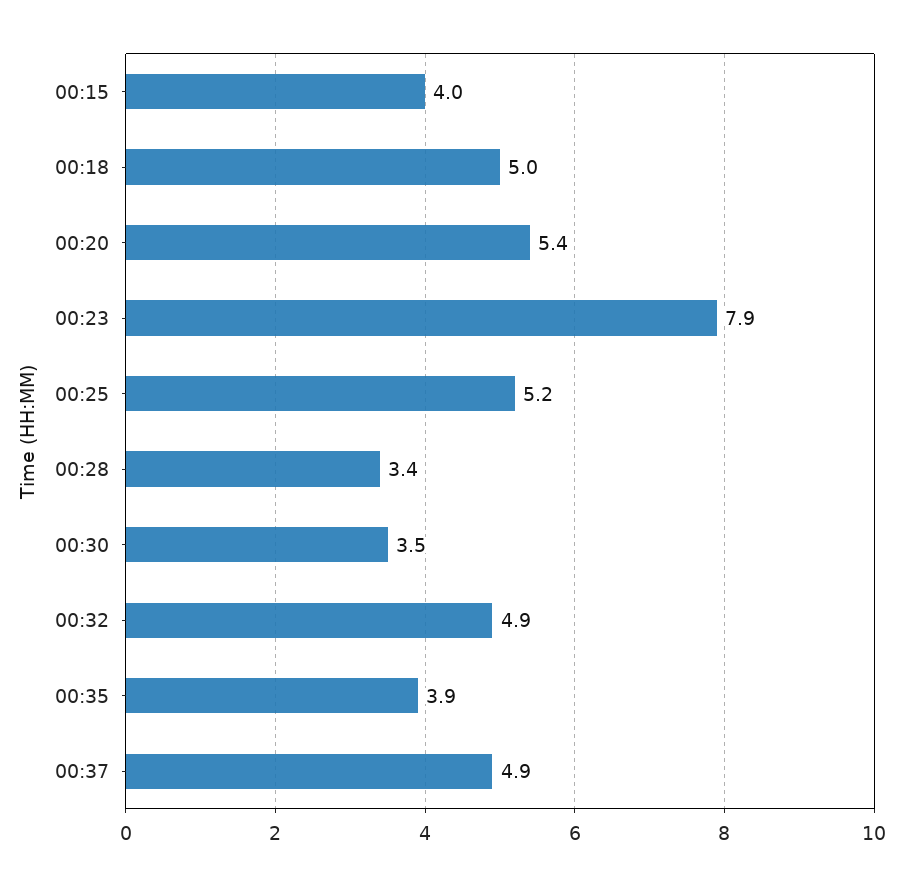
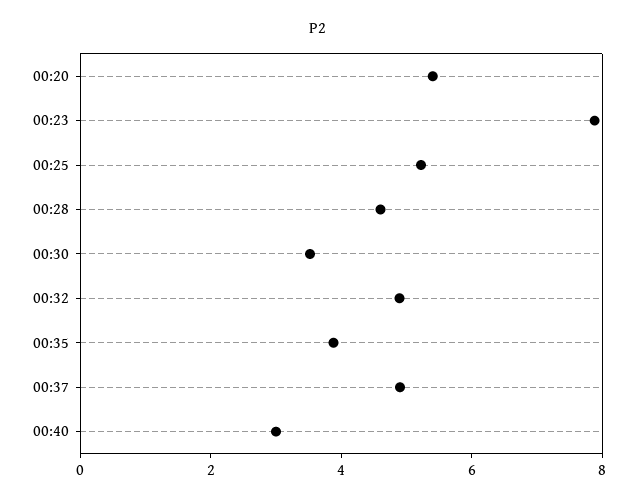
00:15: 4 -> none
00:18: 5 -> none
00:28: 3.4 -> 4.5
00:40: none -> 3

